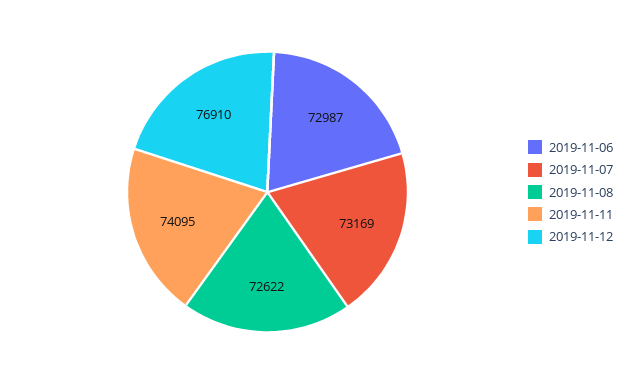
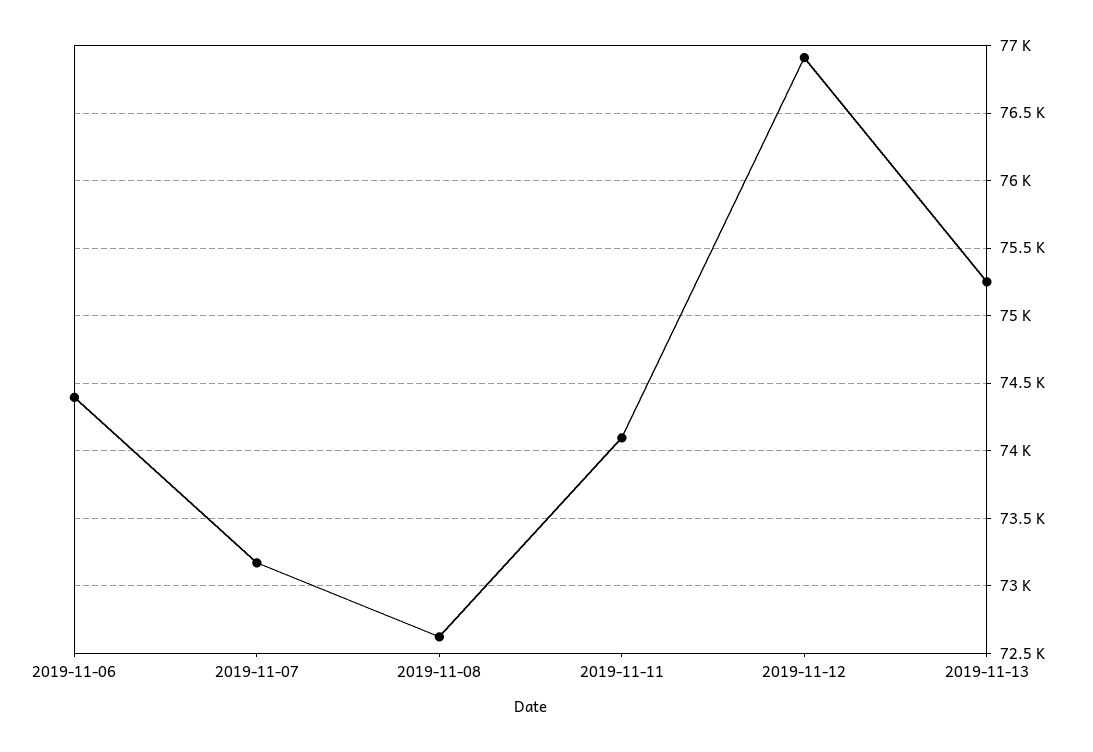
2019-11-06: 72987 -> 74400
2019-11-13: none -> 75250

